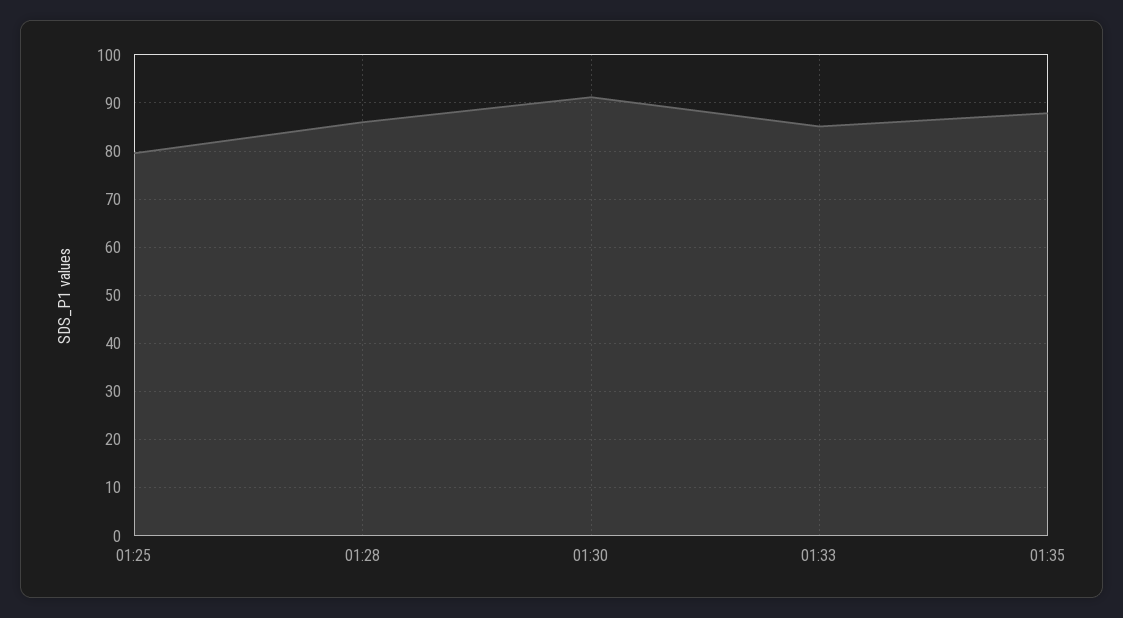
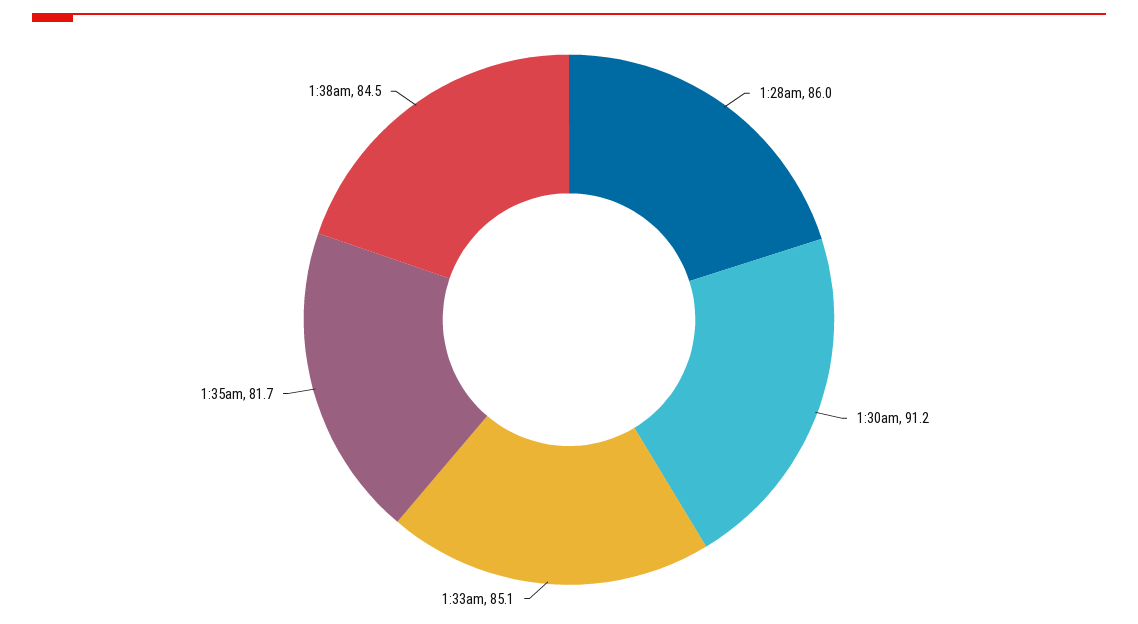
01:25: 80 -> none
01:35: 88 -> 81.7
1:38am: none -> 84.5

